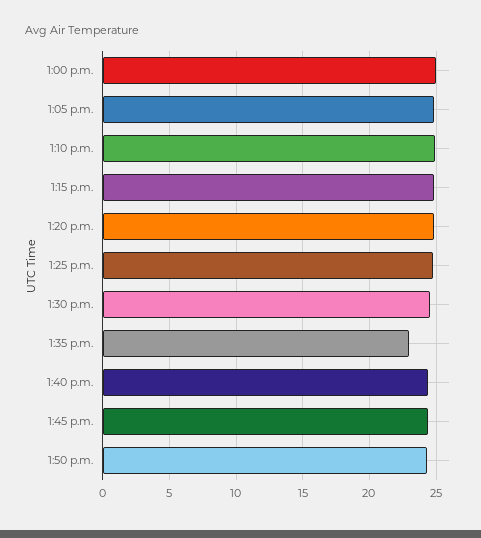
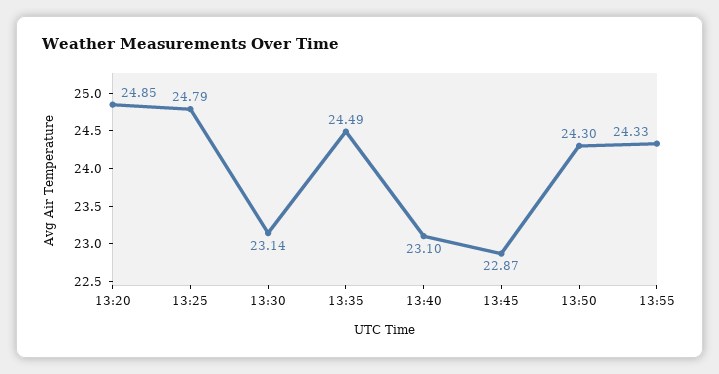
1:00 p.m.: 25 -> none
1:05 p.m.: 25 -> none
1:10 p.m.: 25 -> none
1:15 p.m.: 25 -> none
1:30 p.m.: 24.5 -> 23.14
1:35 p.m.: 23 -> 24.49
1:40 p.m.: 24.5 -> 23.1
1:45 p.m.: 24.5 -> 22.87
13:55: none -> 24.33

